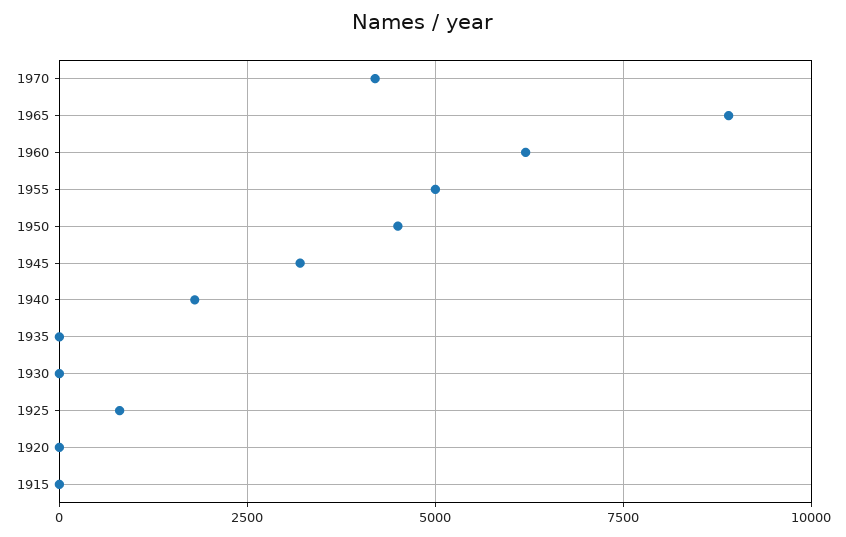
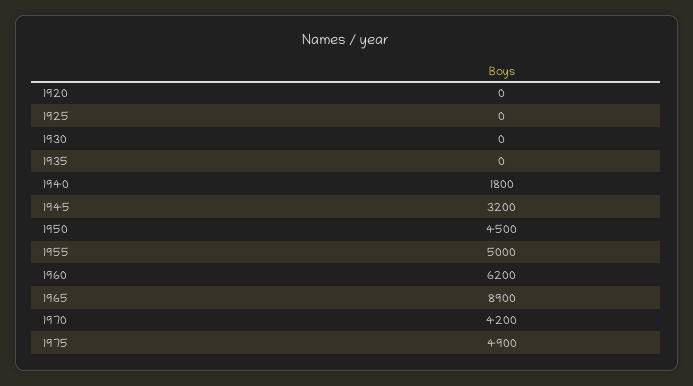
1925: 750 -> 0
1915: 0 -> none
1975: none -> 4900

